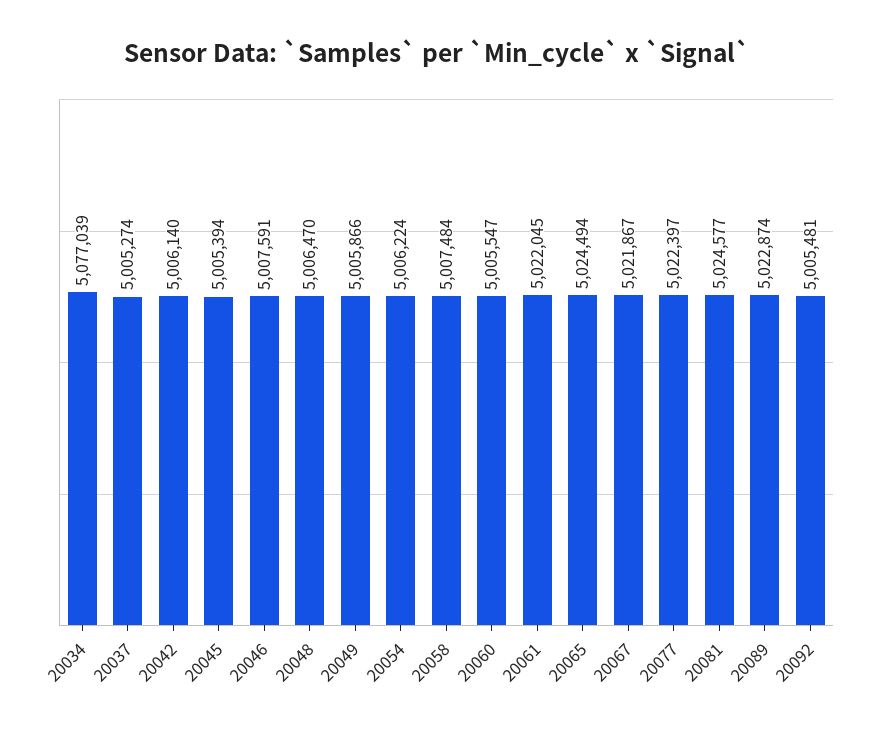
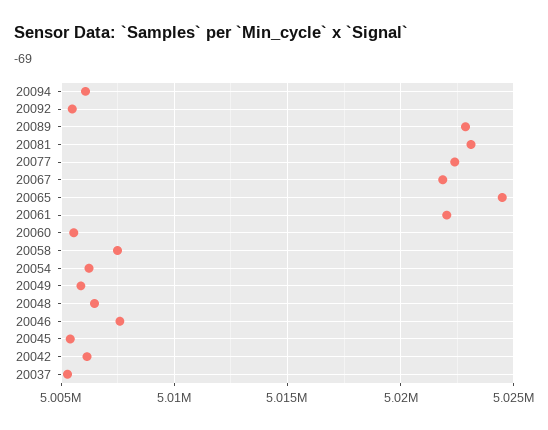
20034: 5077039 -> none
20081: 5024577 -> 5023000
20094: none -> 5006000

